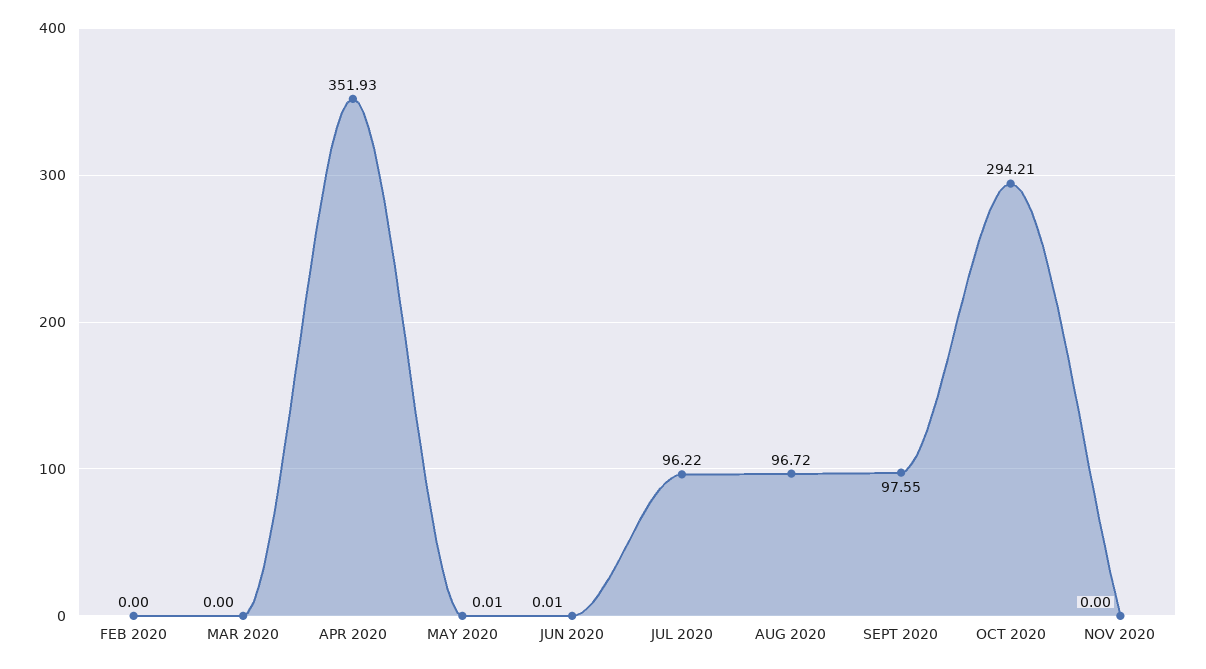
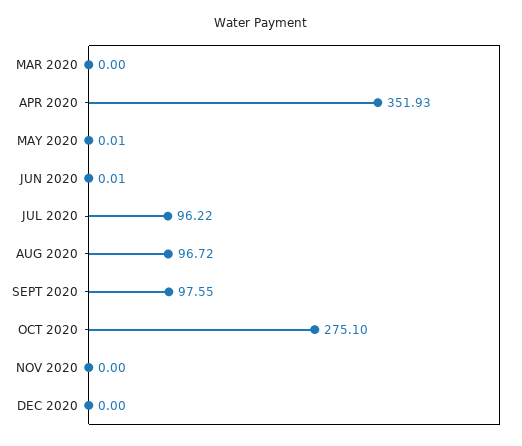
FEB 2020: 0 -> none
OCT 2020: 294.21 -> 275.1
DEC 2020: none -> 0

